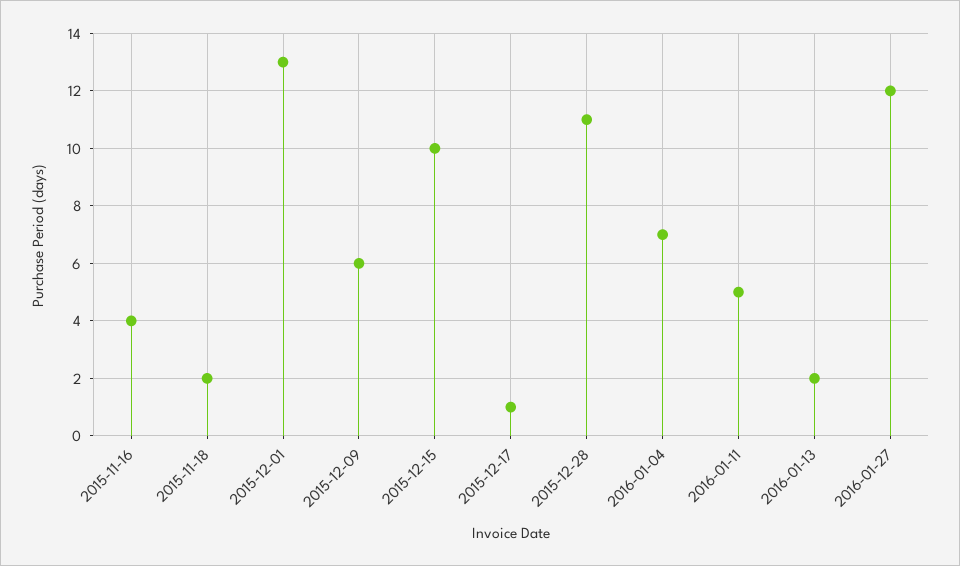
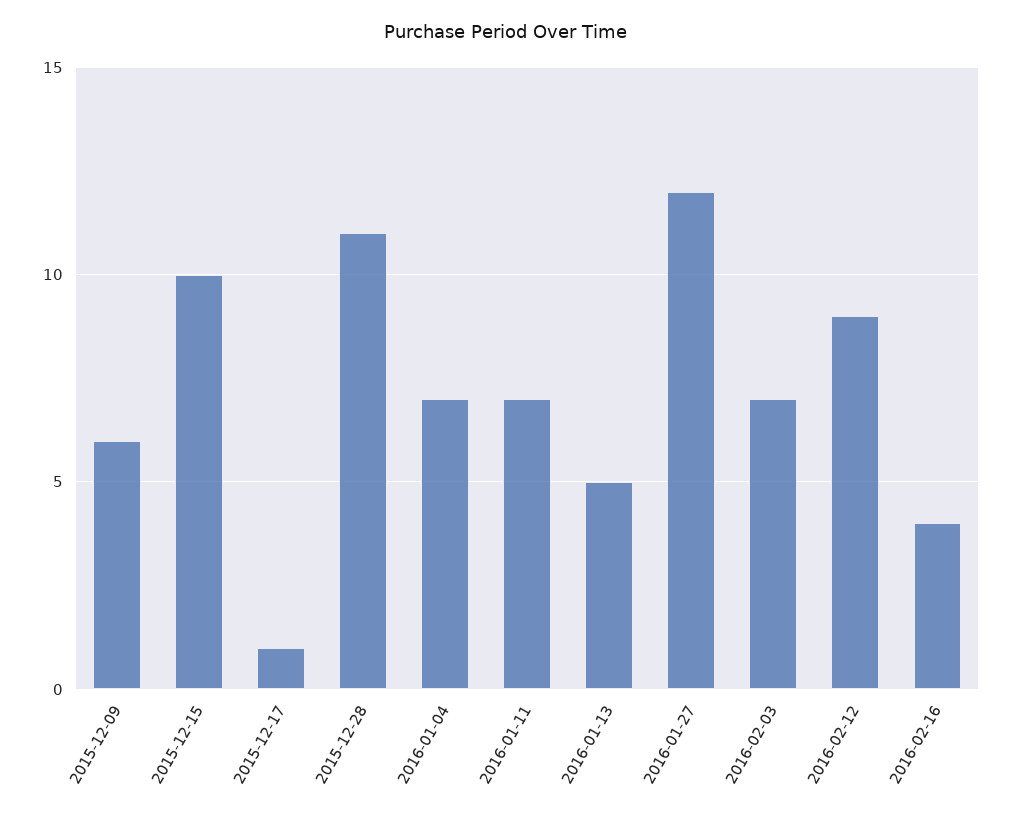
2015-11-16: 4 -> none
2015-11-18: 2 -> none
2015-12-01: 13 -> none
2016-01-11: 5 -> 7
2016-01-13: 2 -> 5
2016-02-03: none -> 7
2016-02-12: none -> 9
2016-02-16: none -> 4

